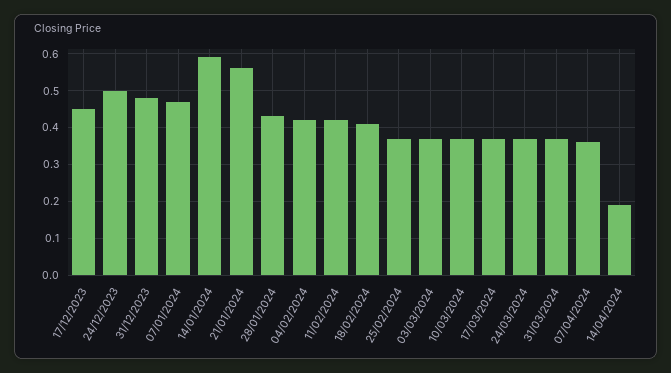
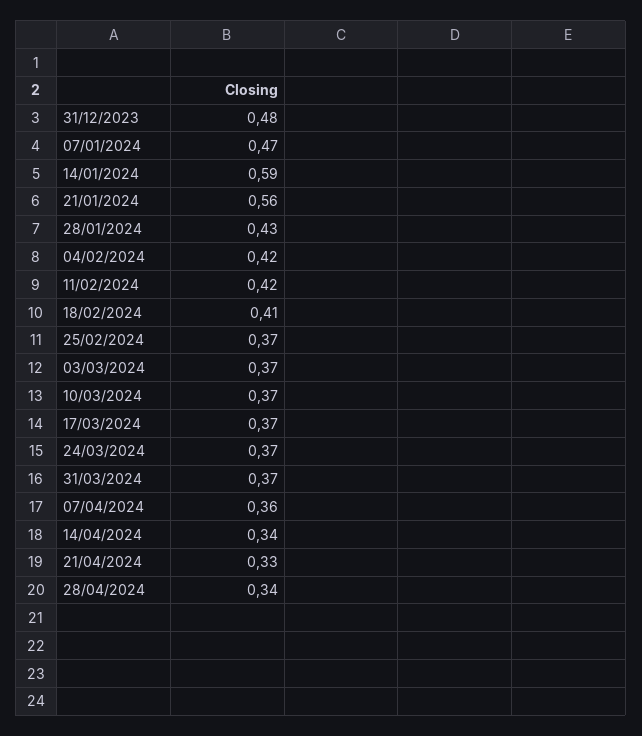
17/12/2023: 0.45 -> none
24/12/2023: 0.5 -> none
14/04/2024: 0.2 -> 0.34
21/04/2024: none -> 0.33
28/04/2024: none -> 0.34

